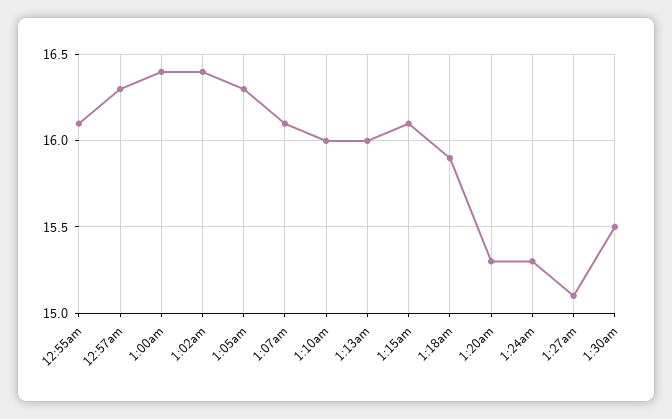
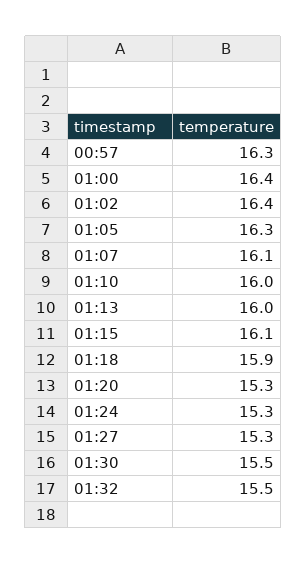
12:55am: 16.1 -> none
1:27am: 15.1 -> 15.3
01:32: none -> 15.5

